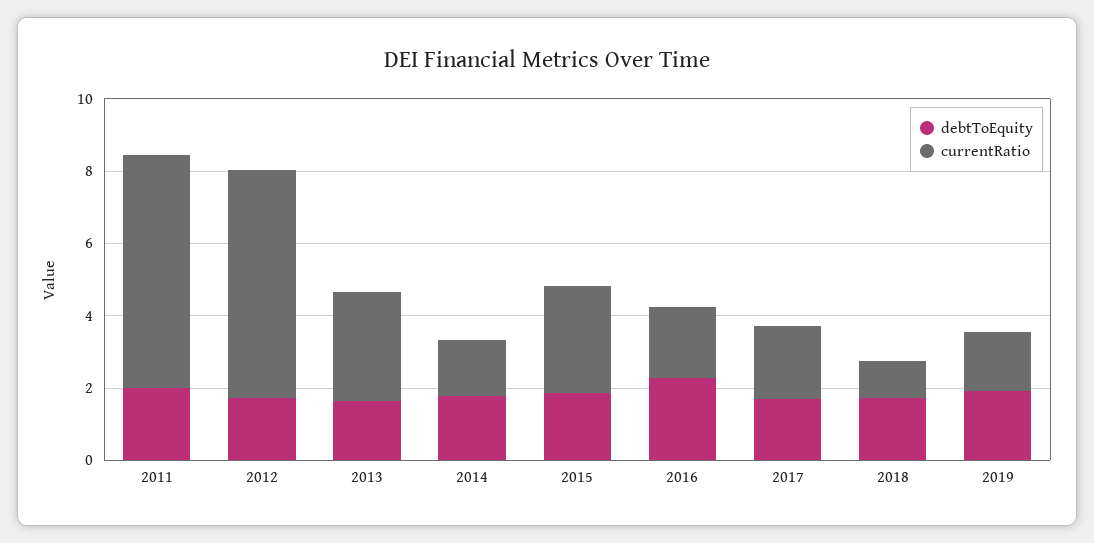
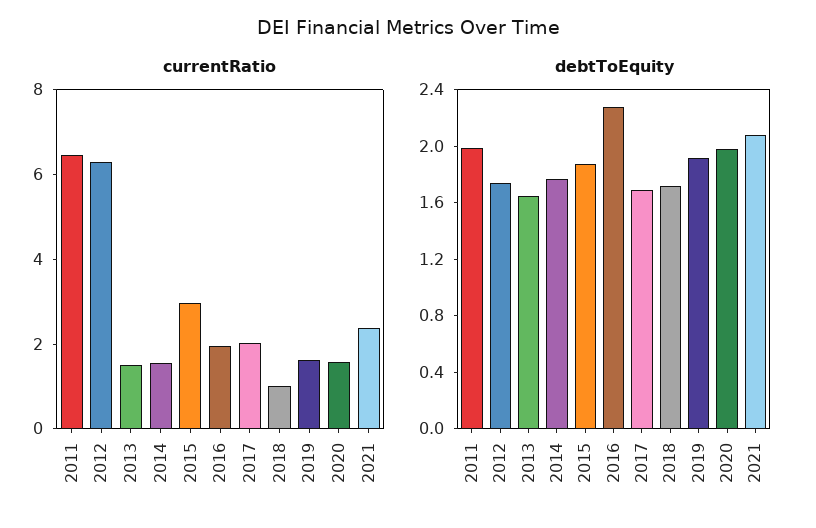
currentRatio, 2013: 3 -> 1.5
currentRatio, 2020: none -> 1.5
currentRatio, 2021: none -> 2.5
debtToEquity, 2020: none -> 2
debtToEquity, 2021: none -> 2.1

